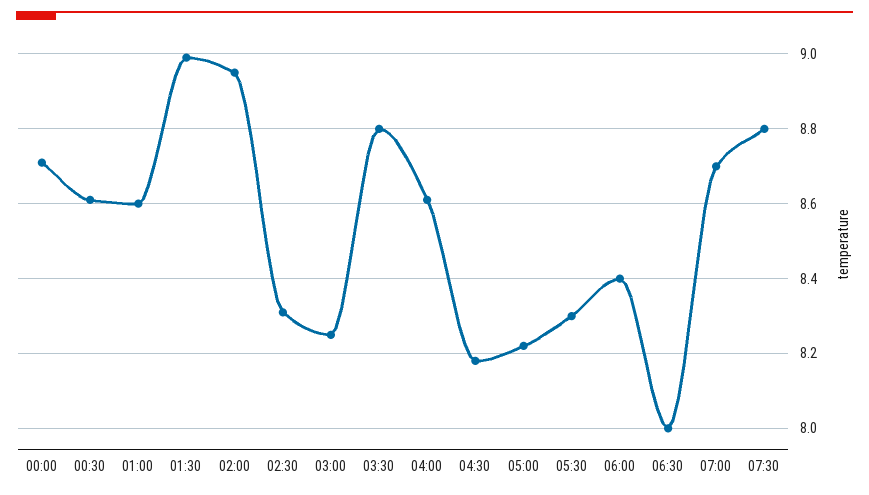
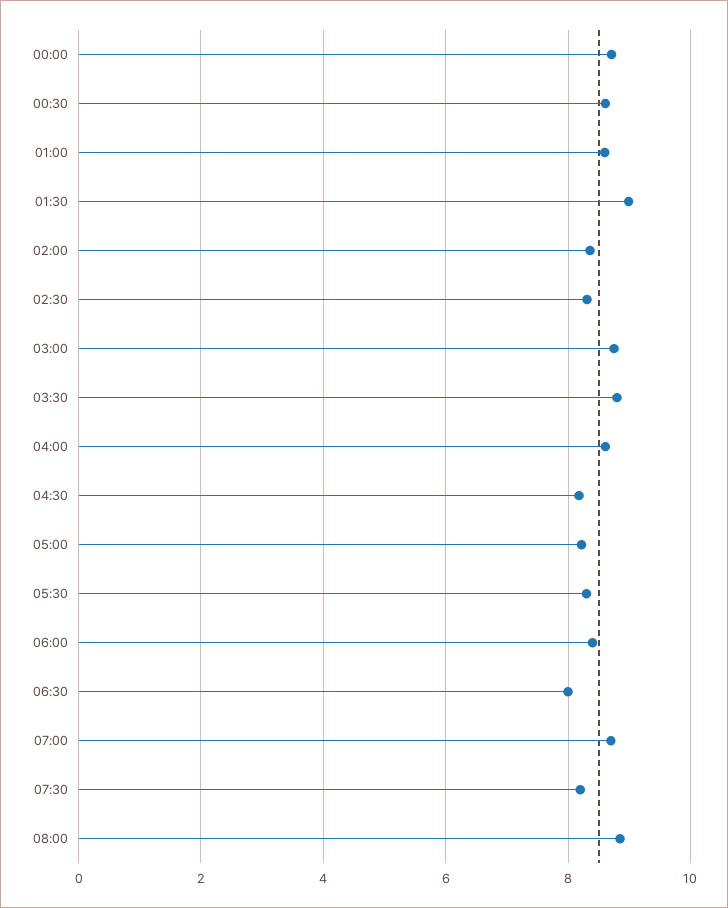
02:00: 8.95 -> 8.4
03:00: 8.25 -> 8.8
07:30: 8.8 -> 8.2
08:00: none -> 8.8

